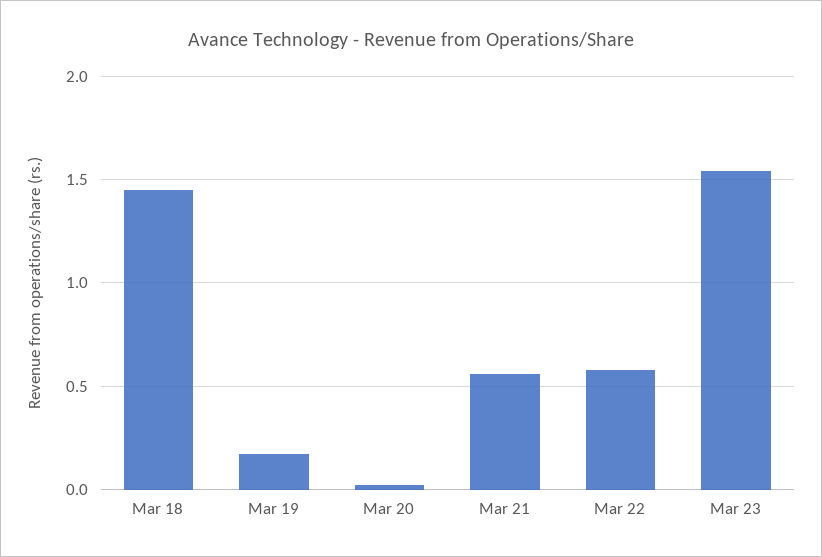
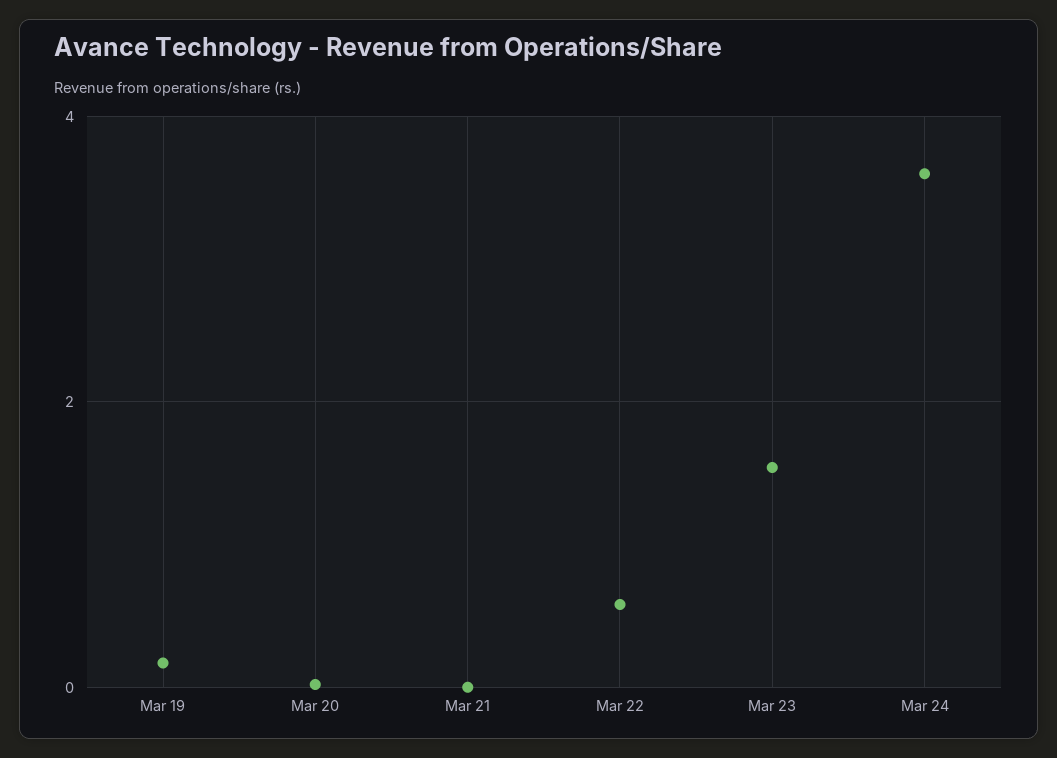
Mar 18: 1.45 -> none
Mar 21: 0.55 -> 0
Mar 24: none -> 3.6

